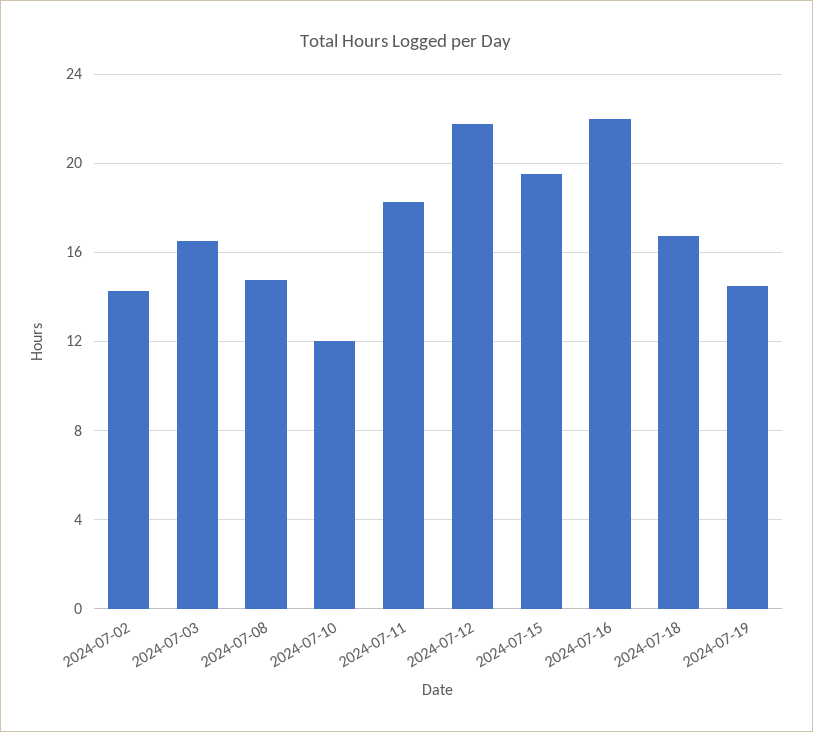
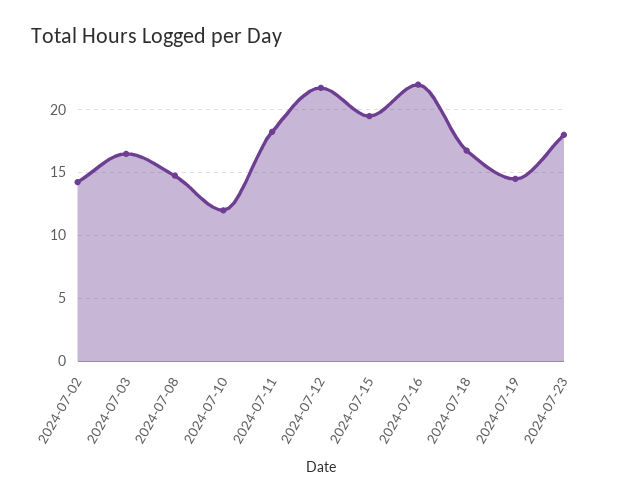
2024-07-23: none -> 18

